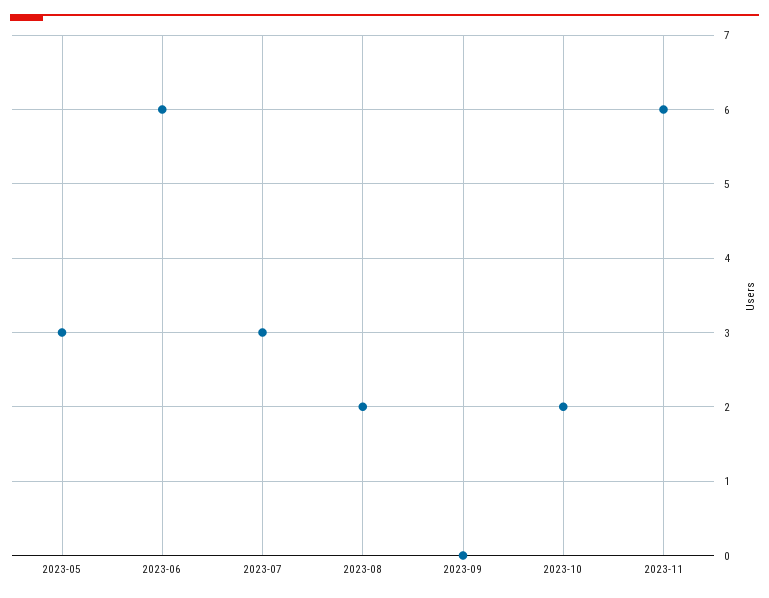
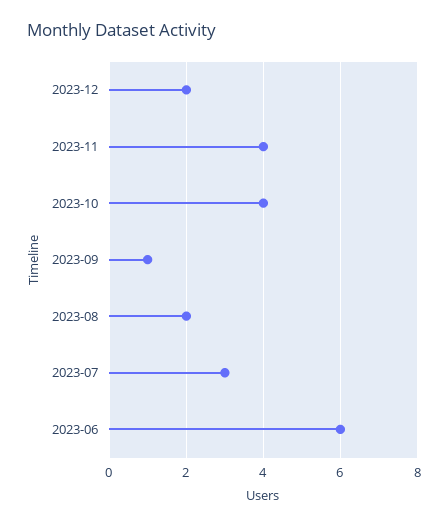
2023-05: 3 -> none
2023-09: 0 -> 1
2023-10: 2 -> 4
2023-11: 6 -> 4
2023-12: none -> 2

